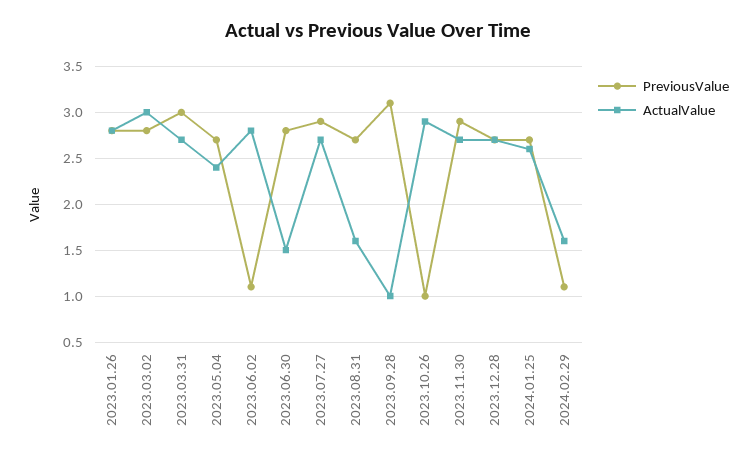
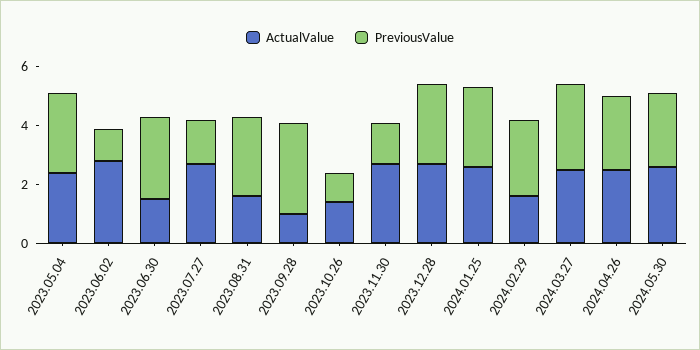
PreviousValue, 2023.01.26: 2.8 -> none
ActualValue, 2023.01.26: 2.8 -> none
PreviousValue, 2023.03.02: 2.8 -> none
ActualValue, 2023.03.02: 3 -> none
PreviousValue, 2023.03.31: 3 -> none
ActualValue, 2023.03.31: 2.7 -> none
PreviousValue, 2023.07.27: 2.9 -> 1.5
ActualValue, 2023.10.26: 2.9 -> 1.5
PreviousValue, 2023.11.30: 2.9 -> 1.5
PreviousValue, 2024.02.29: 1.1 -> 2.5
ActualValue, 2024.03.27: none -> 2.5
PreviousValue, 2024.03.27: none -> 3
ActualValue, 2024.04.26: none -> 2.5
PreviousValue, 2024.04.26: none -> 2.5
ActualValue, 2024.05.30: none -> 2.5
PreviousValue, 2024.05.30: none -> 2.5

